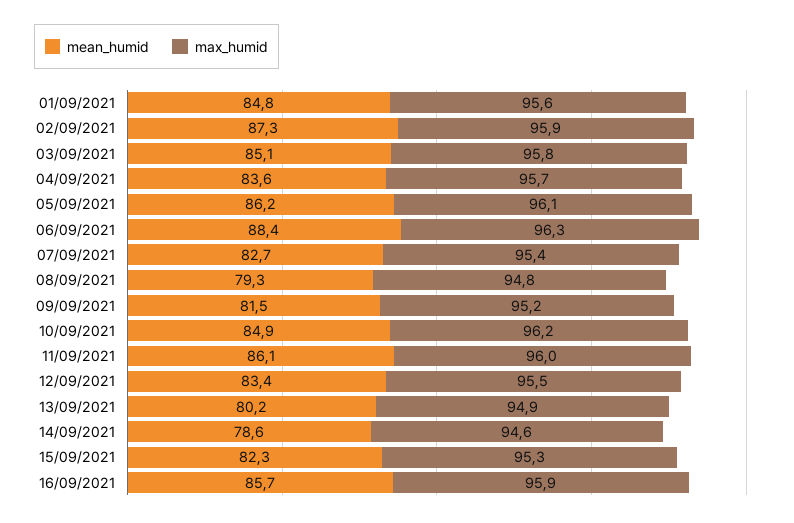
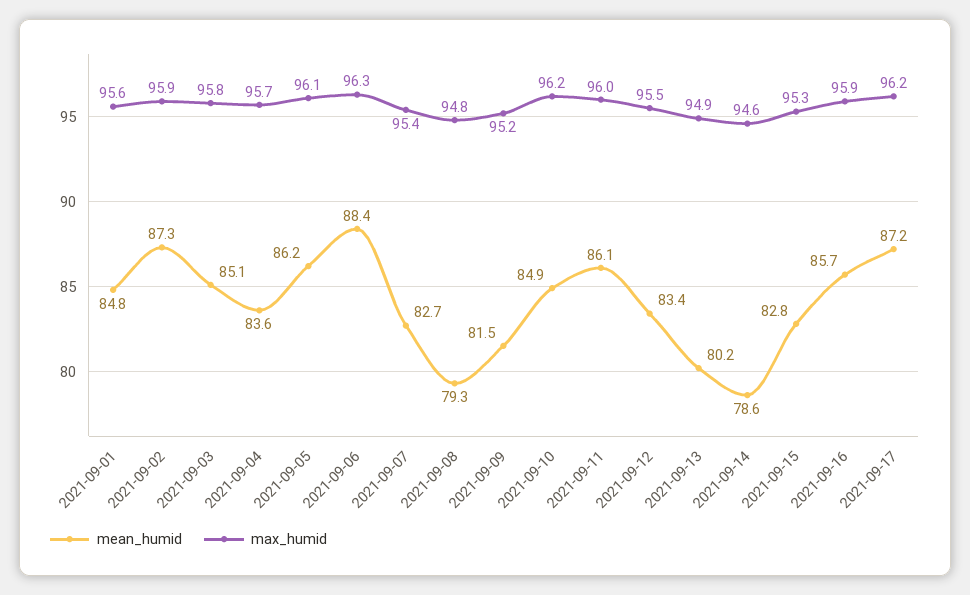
mean_humid, 15/09/2021: 82.3 -> 82.8
mean_humid, 2021-09-17: none -> 87.2
max_humid, 2021-09-17: none -> 96.2

